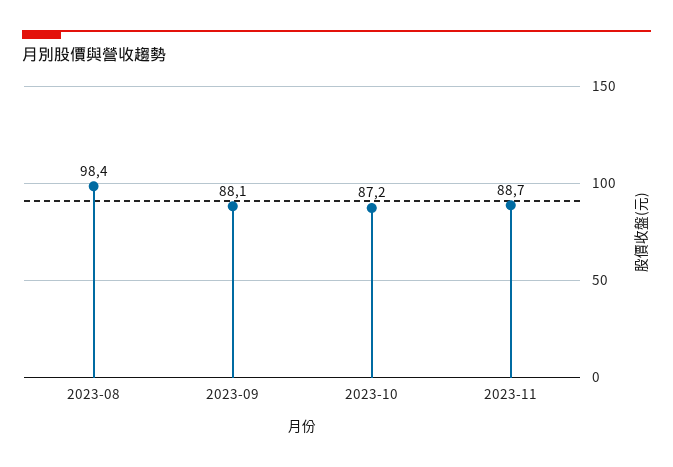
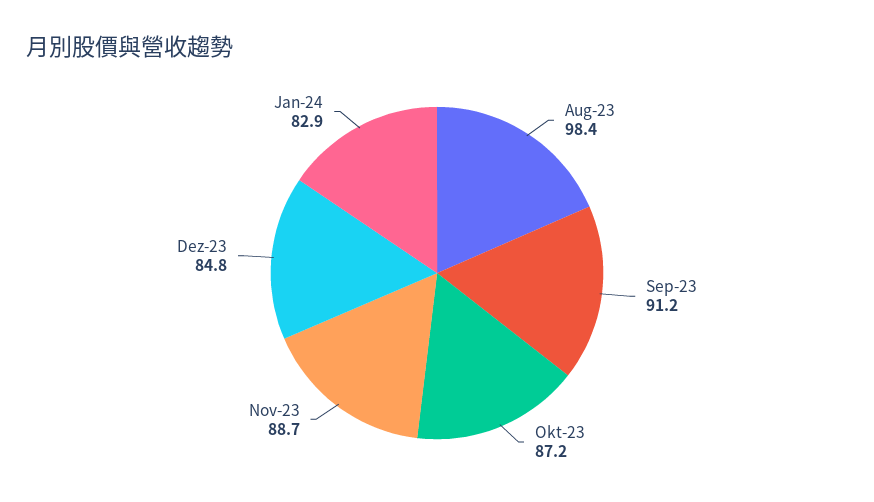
2023-09: 88.1 -> 91.2
Dez-23: none -> 84.8
Jan-24: none -> 82.9

